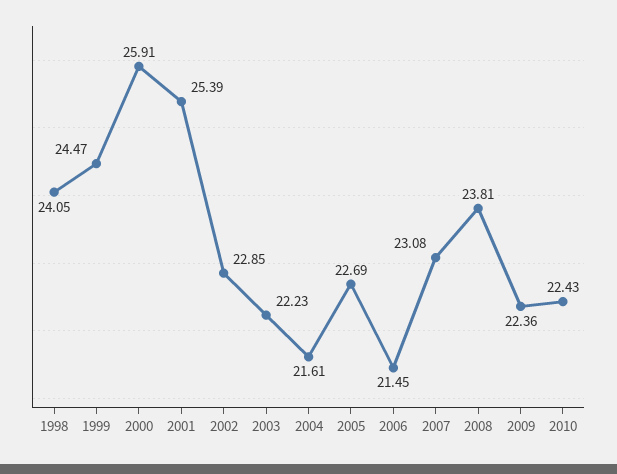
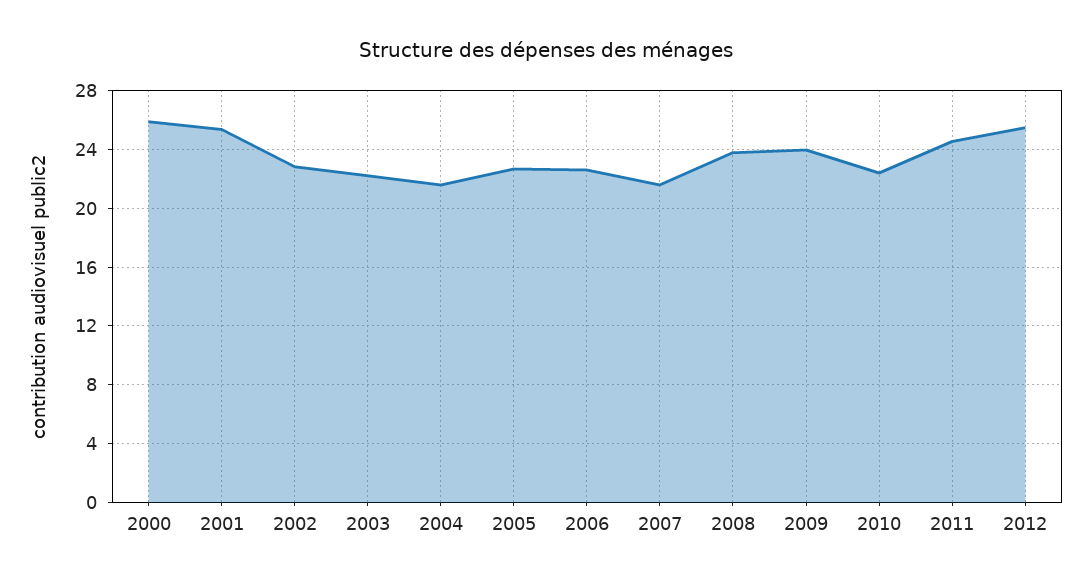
1998: 24.05 -> none
1999: 24.47 -> none
2006: 21.45 -> 22.5
2007: 23.08 -> 21.5
2009: 22.36 -> 24
2011: none -> 24.5
2012: none -> 25.5

